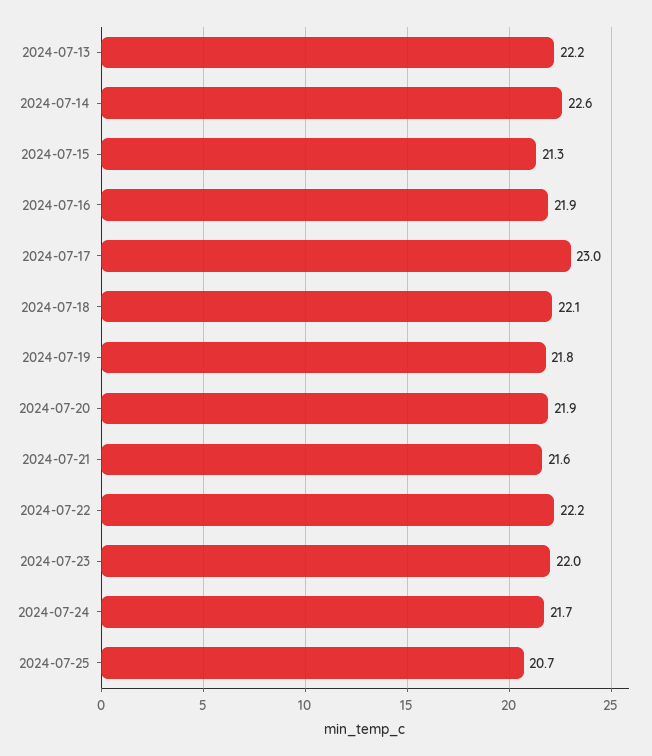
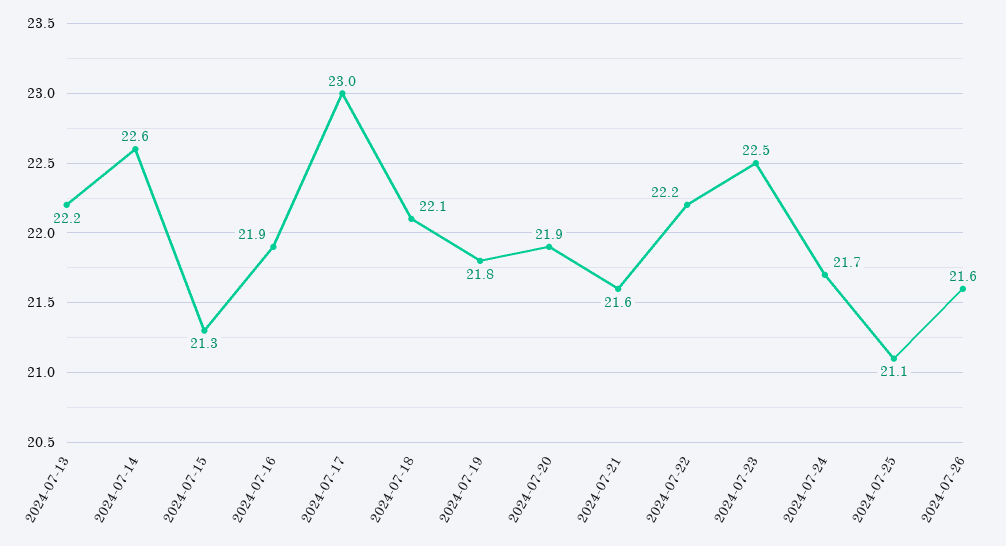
2024-07-23: 22 -> 22.5
2024-07-25: 20.7 -> 21.1
2024-07-26: none -> 21.6

